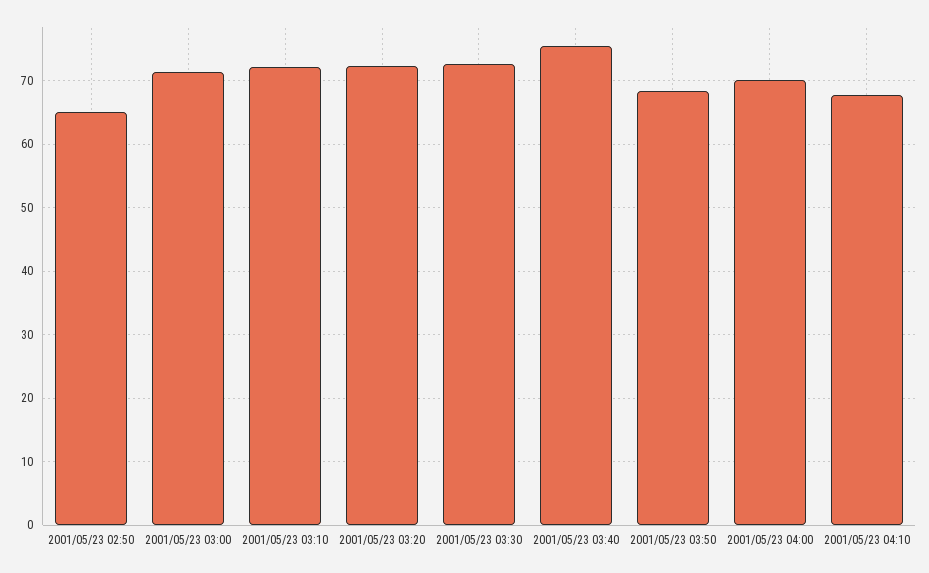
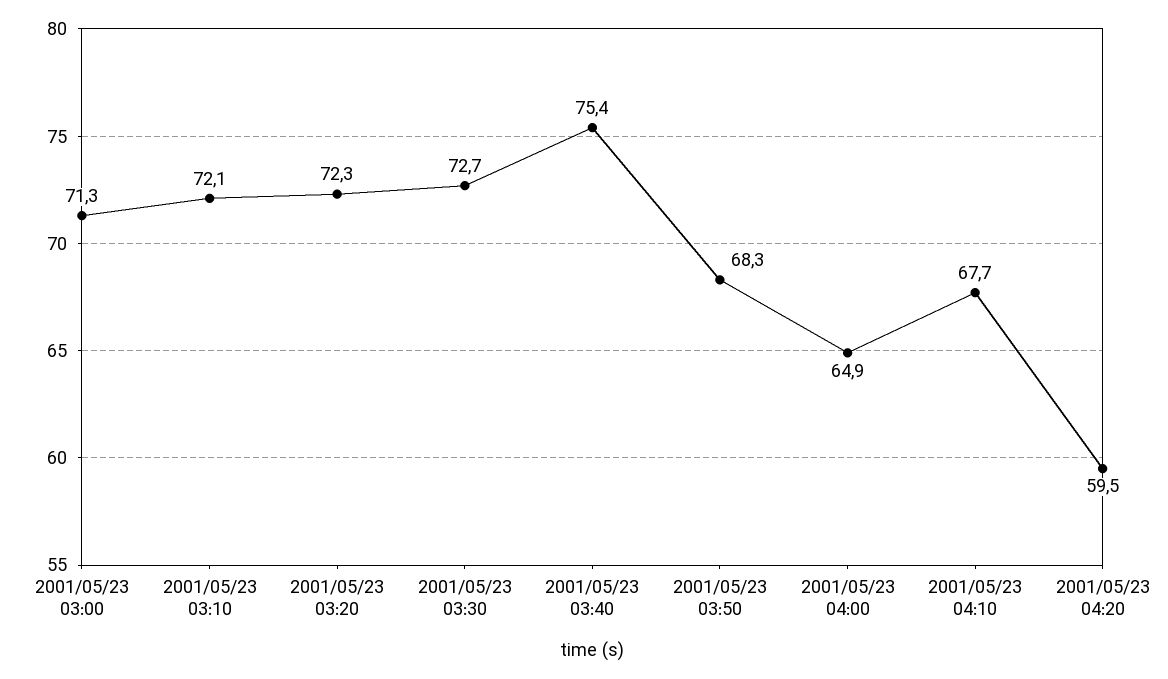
2001/05/23 02:50: 65 -> none
2001/05/23 04:00: 70 -> 64.9
2001/05/23 04:20: none -> 59.5

